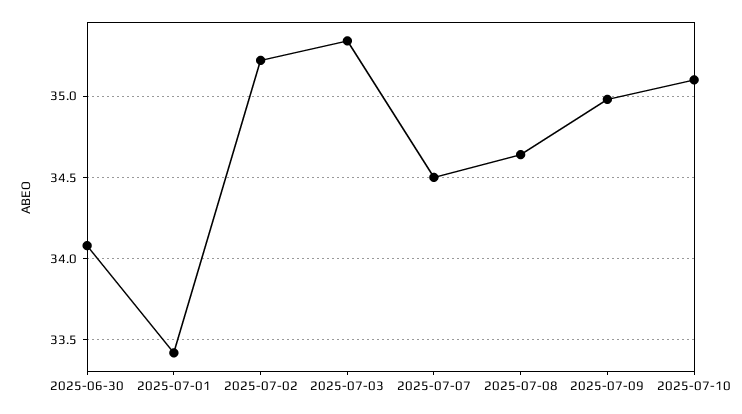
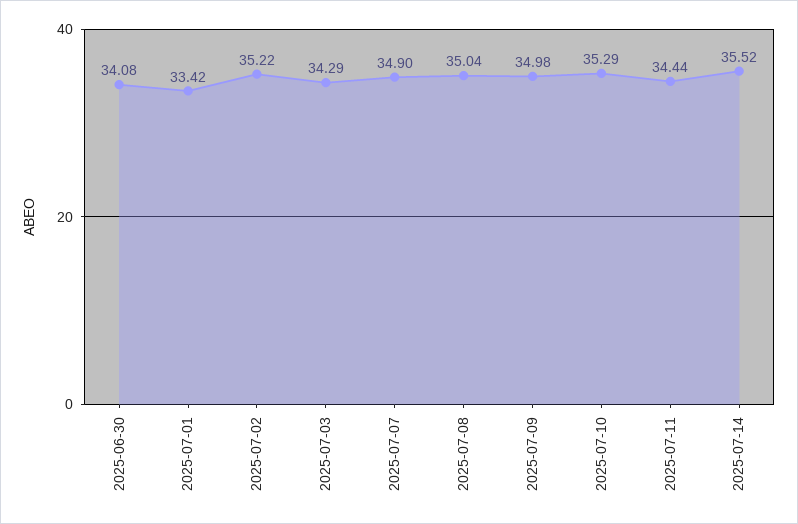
2025-07-03: 35.35 -> 34.29
2025-07-07: 34.5 -> 34.9
2025-07-08: 34.65 -> 35.04
2025-07-10: 35.1 -> 35.29
2025-07-11: none -> 34.44
2025-07-14: none -> 35.52

